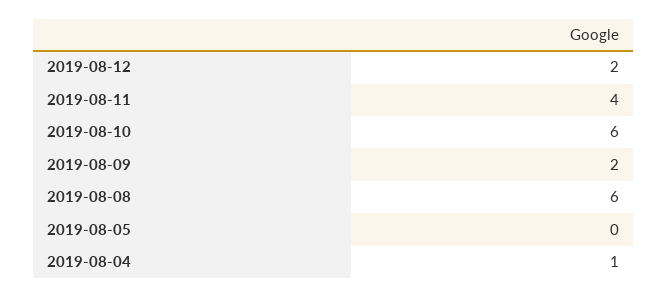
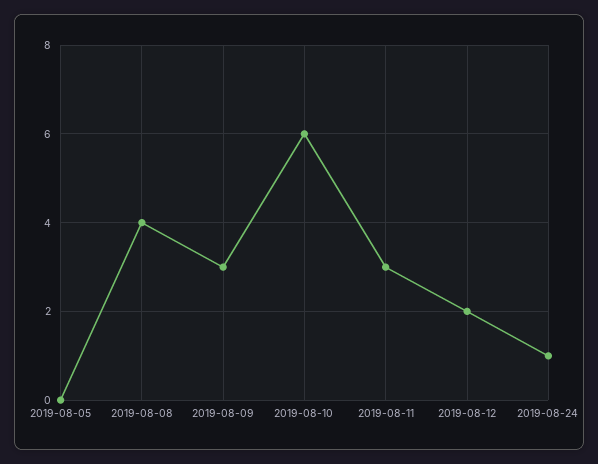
2019-08-11: 4 -> 3
2019-08-09: 2 -> 3
2019-08-08: 6 -> 4
2019-08-04: 1 -> none
2019-08-24: none -> 1

